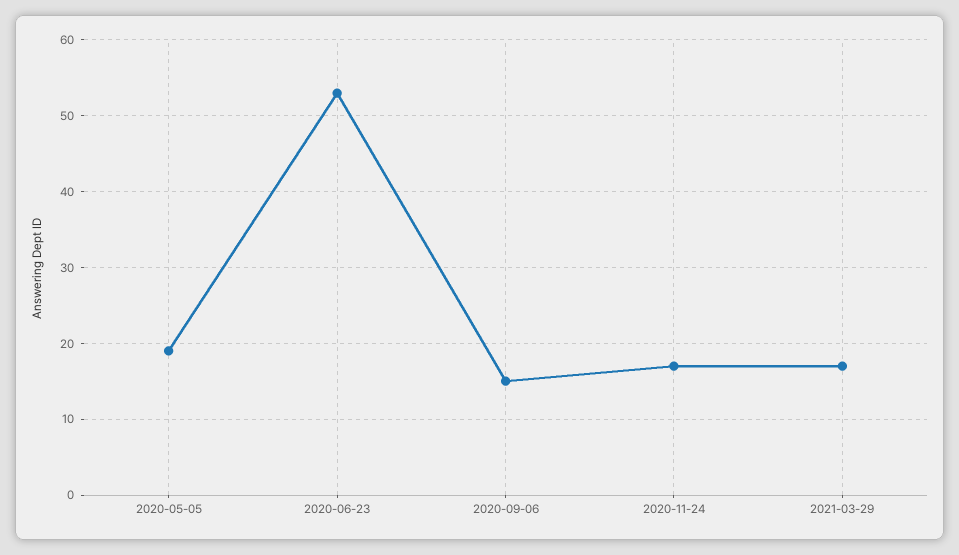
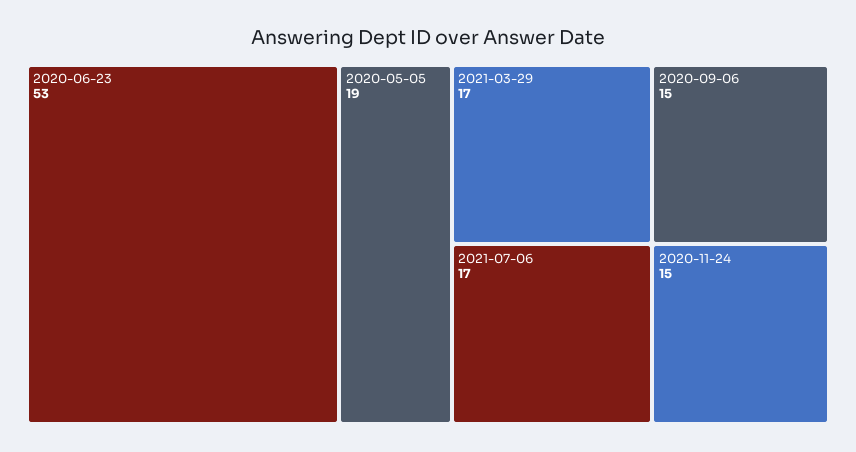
2020-11-24: 17 -> 15
2021-07-06: none -> 17

